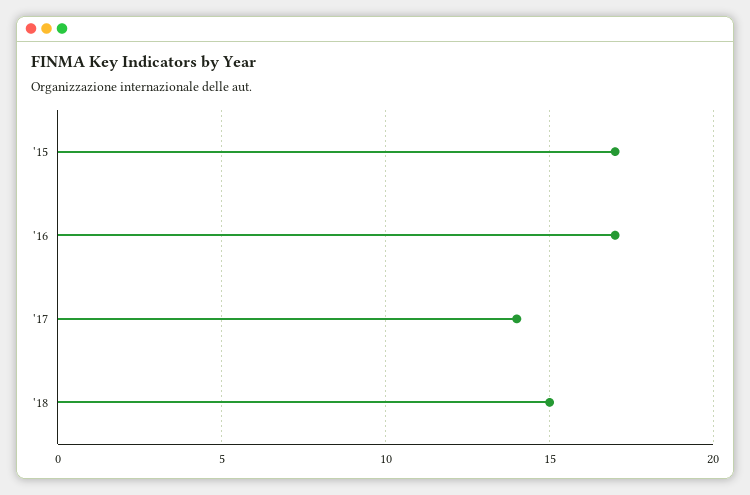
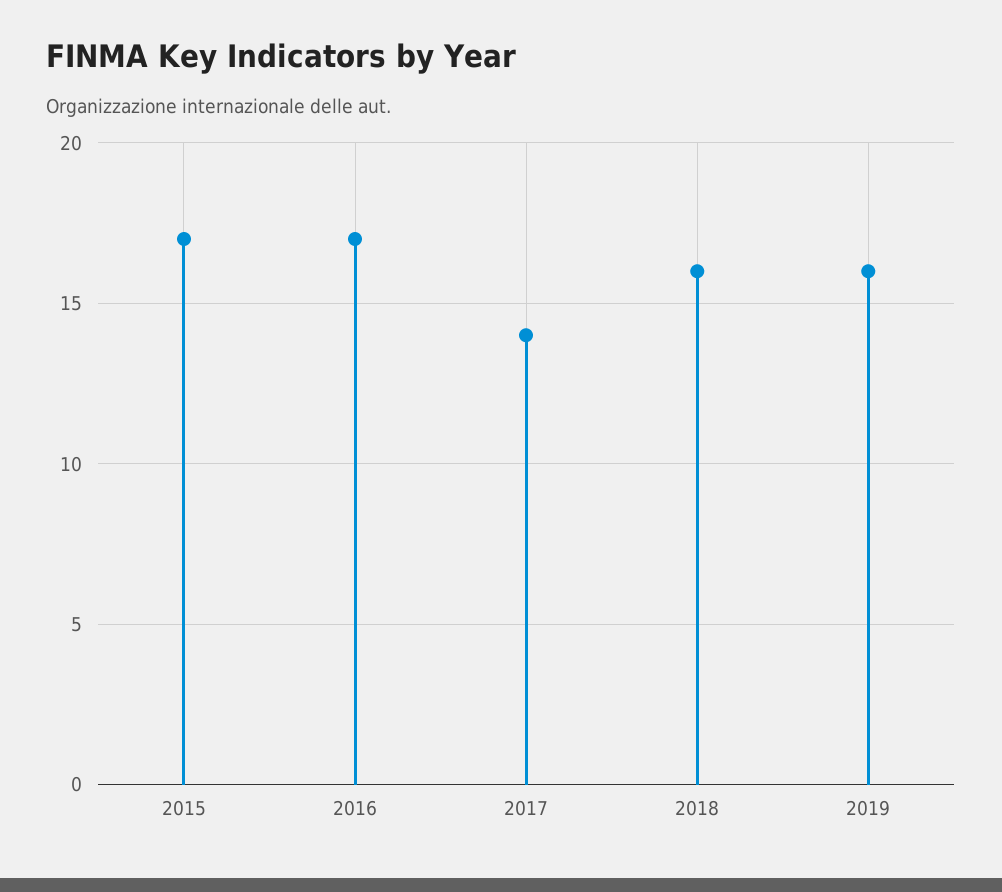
'18: 15 -> 16
2019: none -> 16

